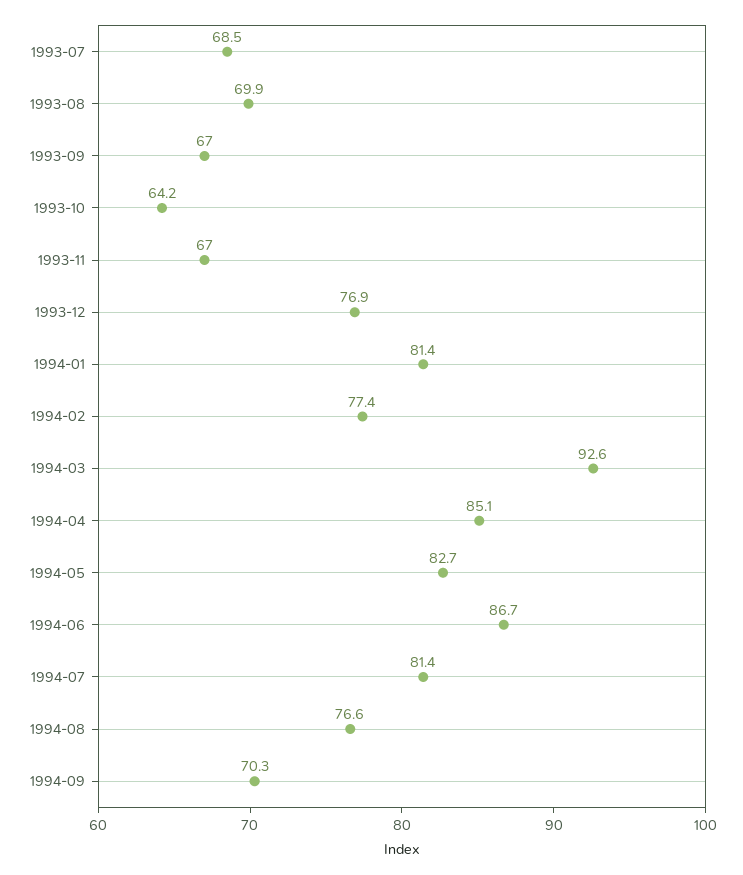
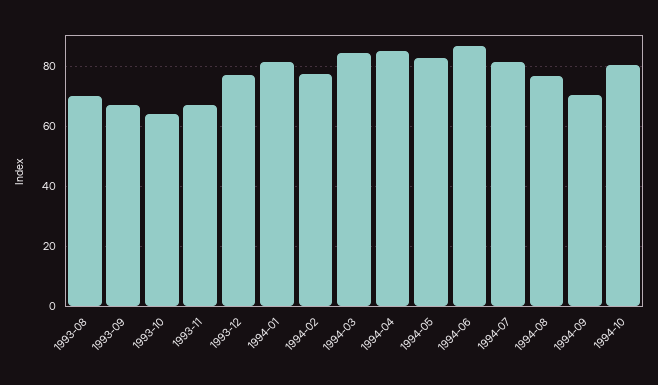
1993-07: 68.5 -> none
1994-03: 92.6 -> 84
1994-10: none -> 80

